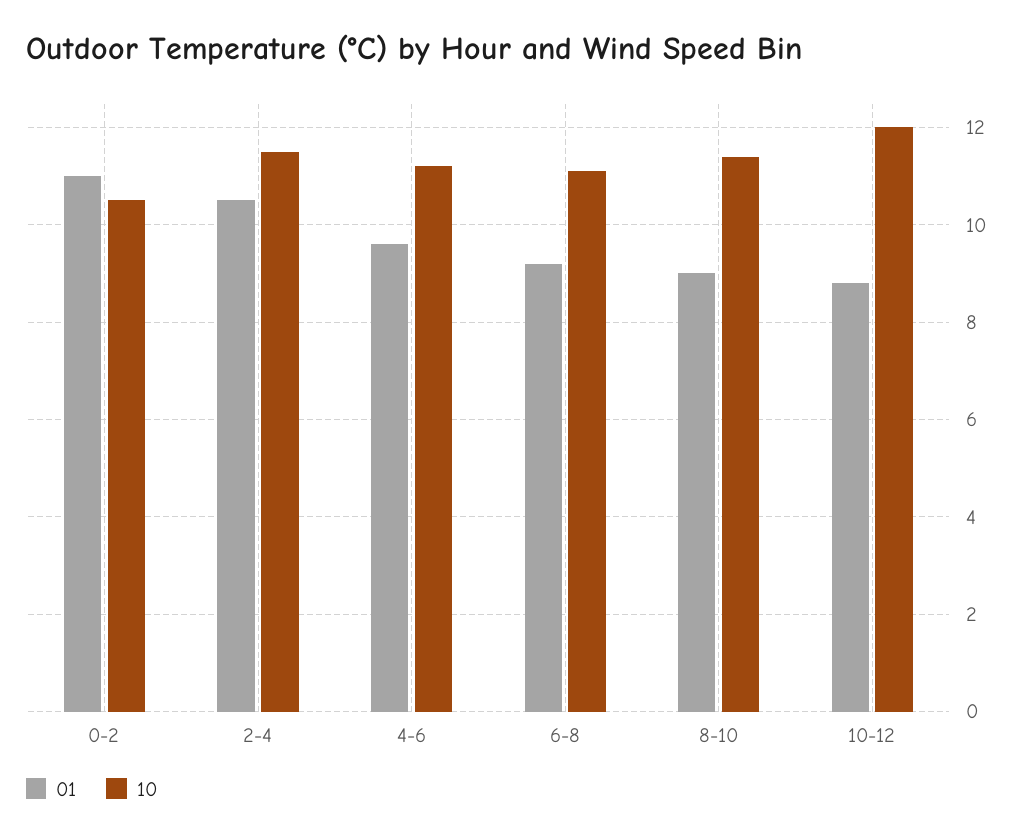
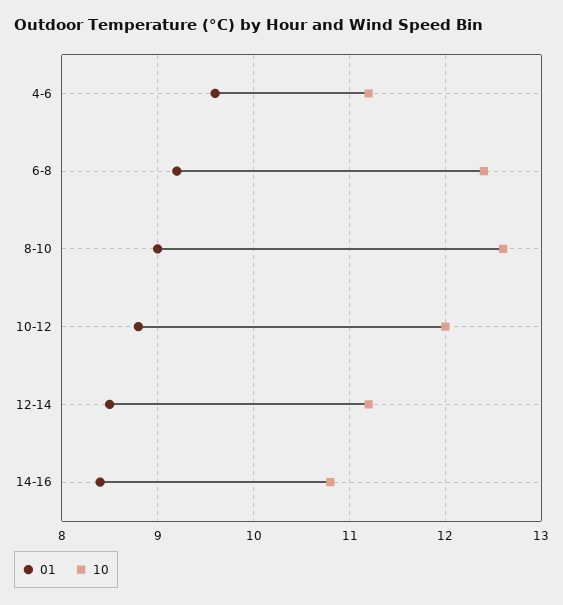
01, 0-2: 11 -> none
10, 0-2: 10.5 -> none
01, 2-4: 10.5 -> none
10, 2-4: 11.5 -> none
10, 6-8: 11 -> 12.4
10, 8-10: 11.5 -> 12.6
01, 12-14: none -> 8.5
10, 12-14: none -> 11.2
01, 14-16: none -> 8.4
10, 14-16: none -> 10.8

